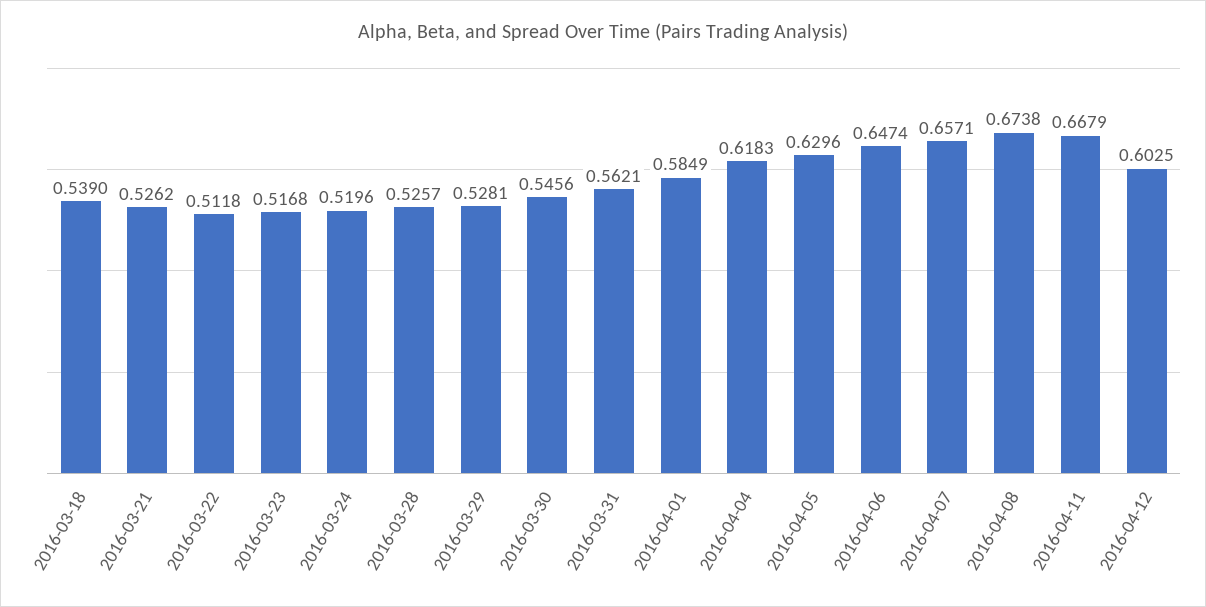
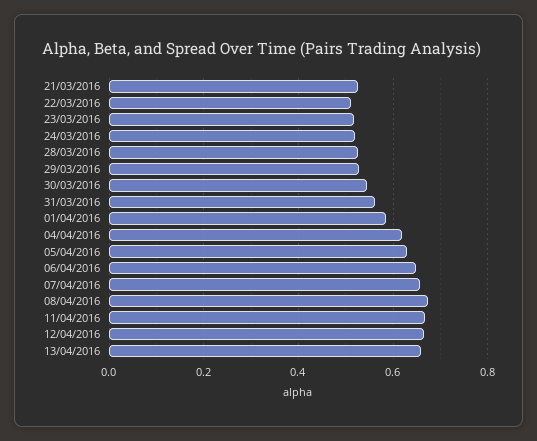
2016-03-18: 0.539 -> none
2016-04-12: 0.6025 -> 0.66
13/04/2016: none -> 0.66

